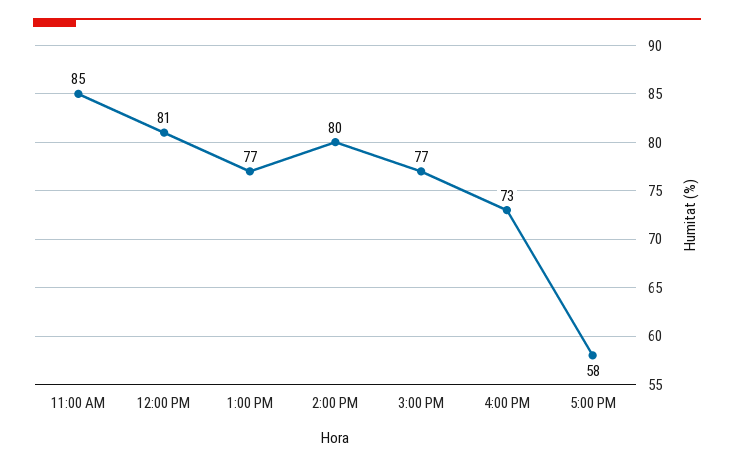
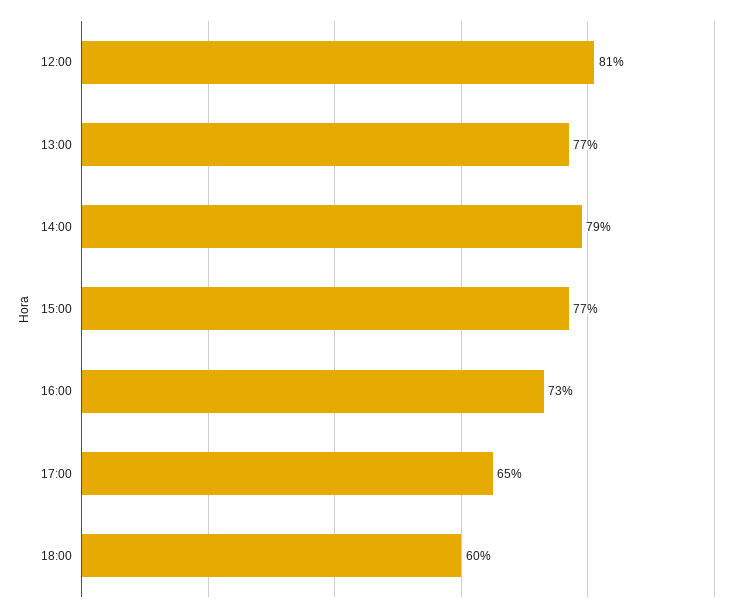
11:00 AM: 85 -> none
2:00 PM: 80 -> 79
5:00 PM: 58 -> 65
18:00: none -> 60

